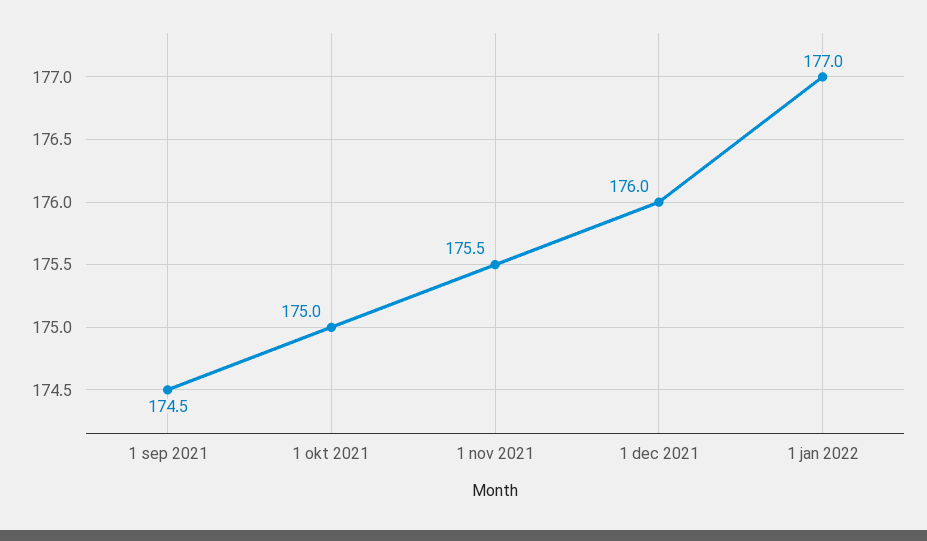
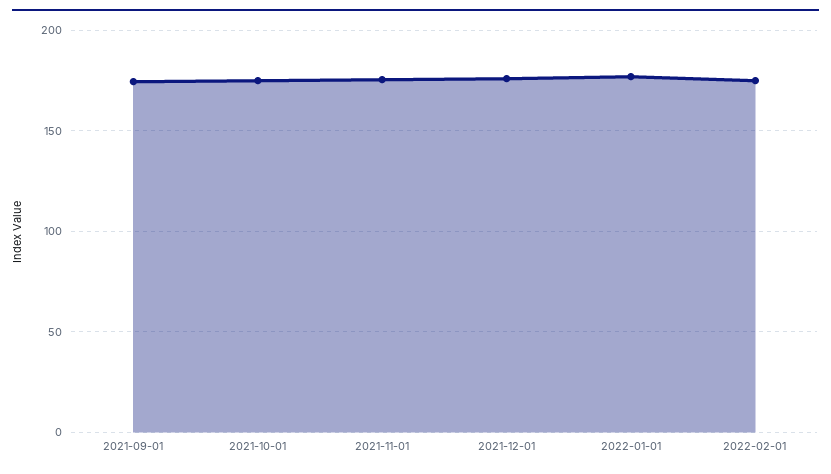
2022-02-01: none -> 175

